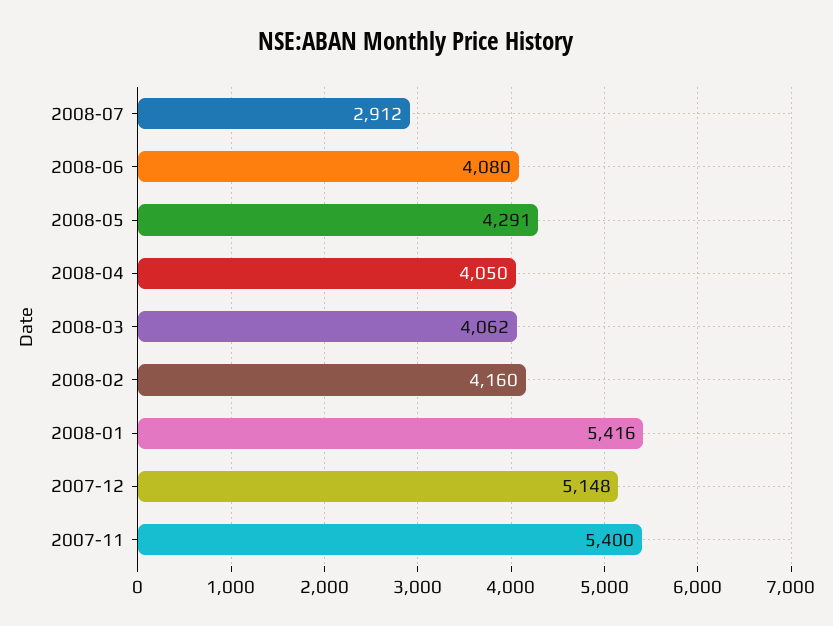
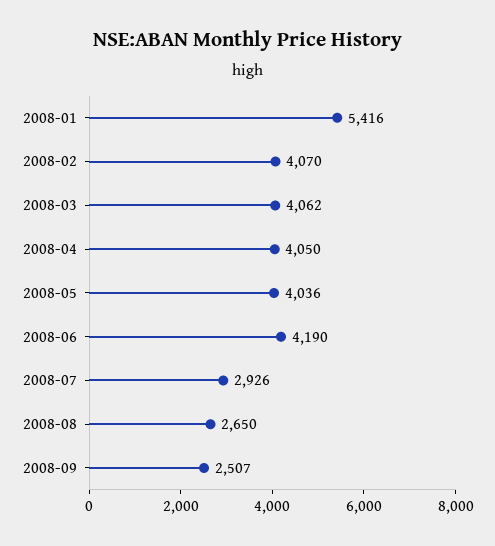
2008-07: 2912 -> 2926
2008-06: 4080 -> 4190
2008-05: 4291 -> 4036
2008-02: 4160 -> 4070
2007-12: 5148 -> none
2007-11: 5400 -> none
2008-08: none -> 2650
2008-09: none -> 2507

